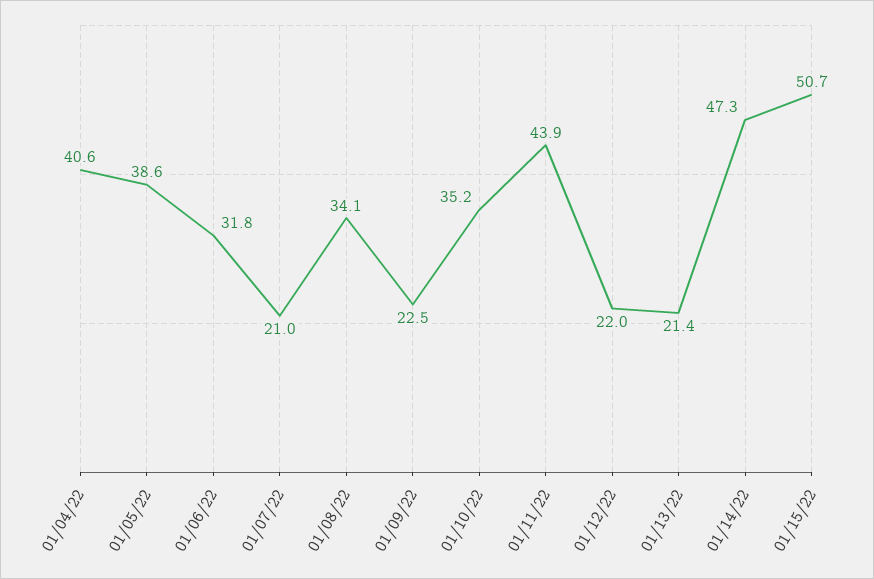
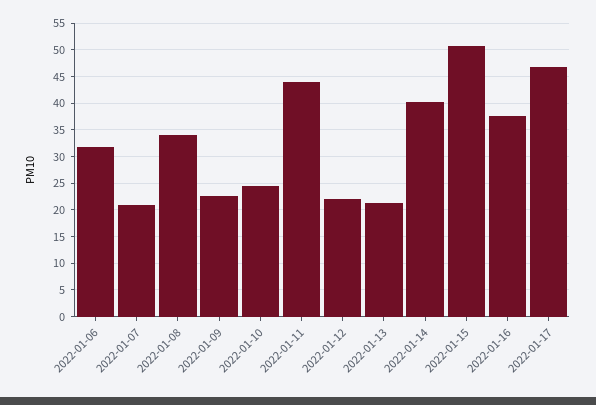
01/04/22: 40.6 -> none
01/05/22: 38.6 -> none
01/10/22: 35.2 -> 25
01/14/22: 47.3 -> 40
2022-01-16: none -> 37.5
2022-01-17: none -> 47.5

